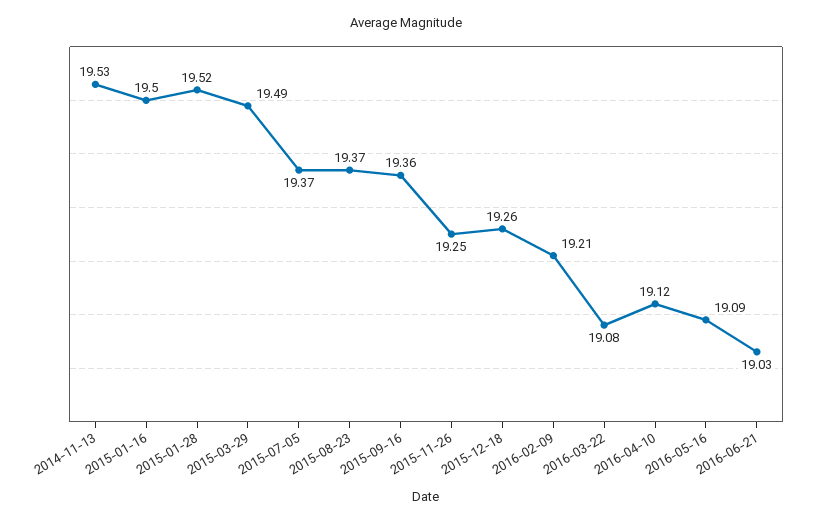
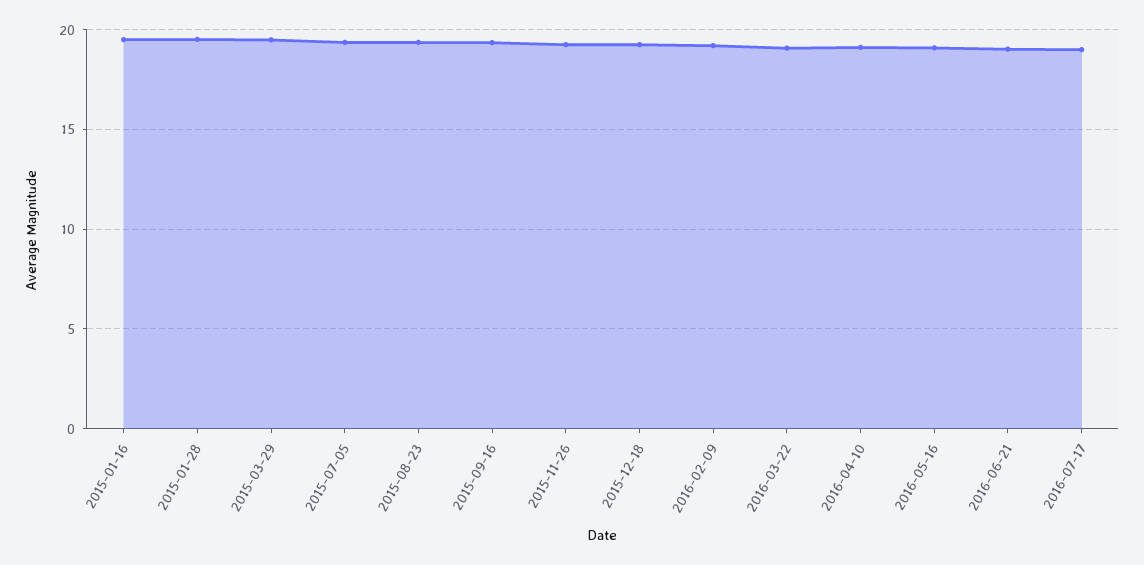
2014-11-13: 19.53 -> none
2016-07-17: none -> 19

